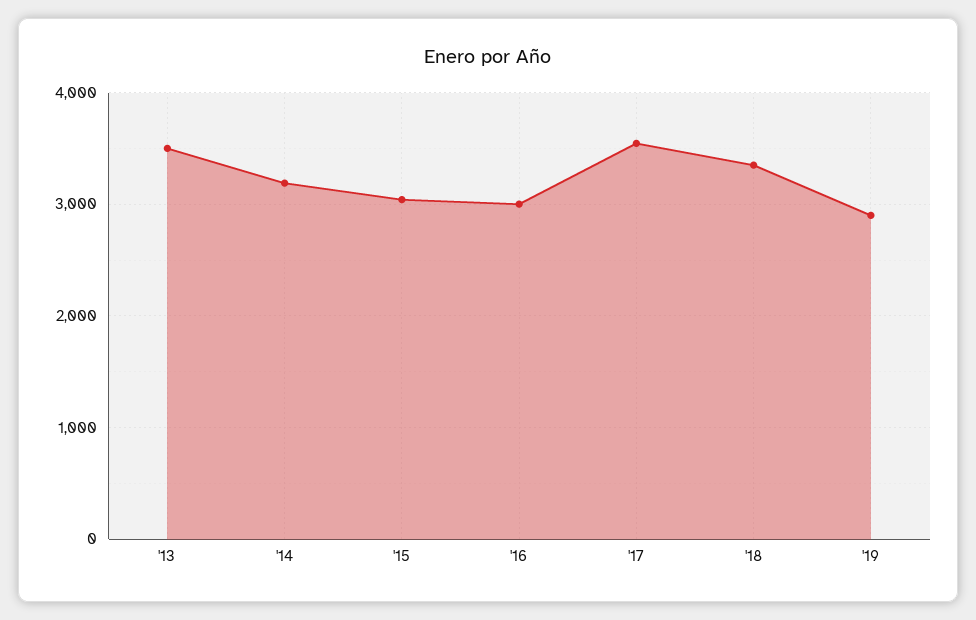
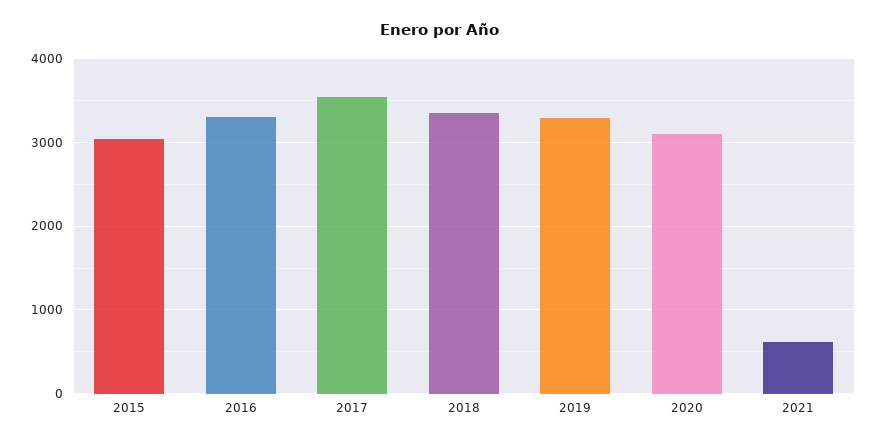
'13: 3500 -> none
'14: 3200 -> none
'16: 3000 -> 3300
'19: 2900 -> 3300
2020: none -> 3100
2021: none -> 600

